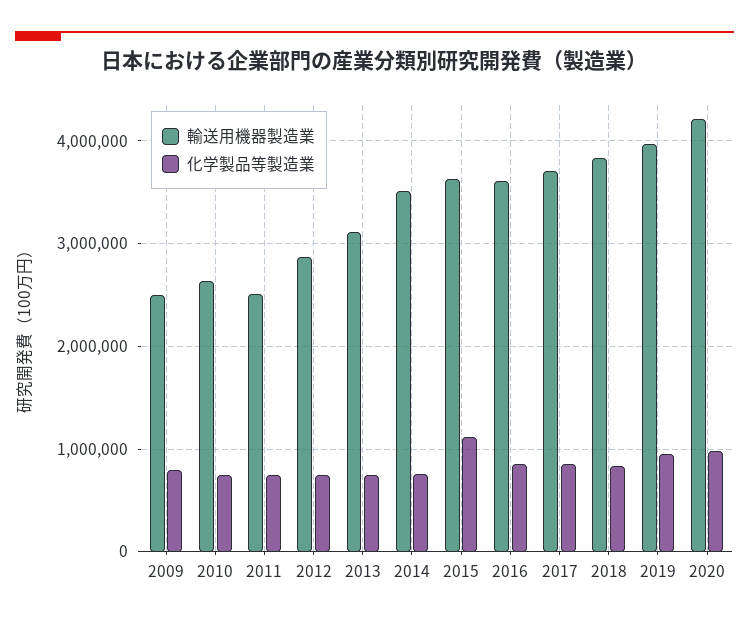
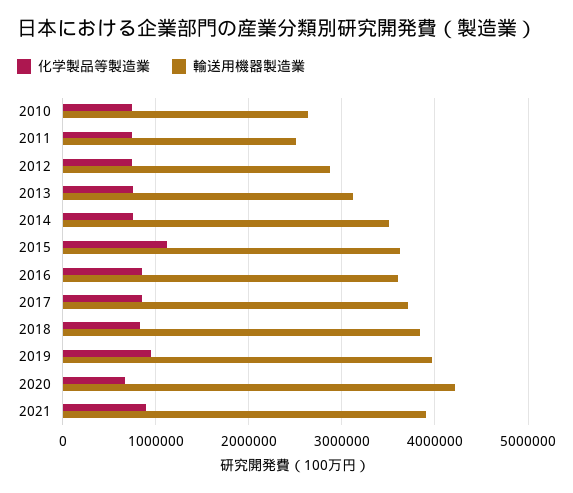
輸送用機器製造業, 2009: 2500000 -> none
化学製品等製造業, 2009: 800000 -> none
化学製品等製造業, 2020: 1000000 -> 700000
化学製品等製造業, 2021: none -> 900000
輸送用機器製造業, 2021: none -> 3900000

